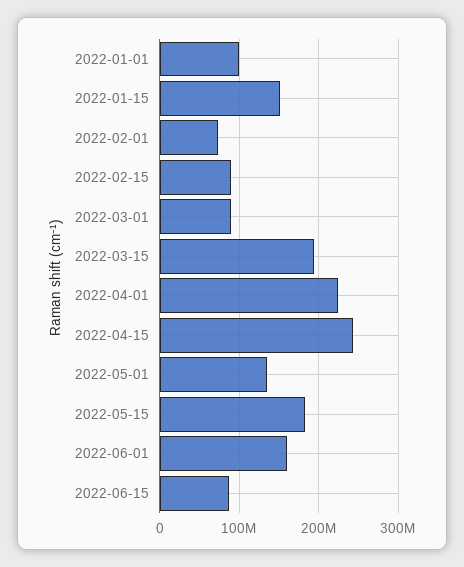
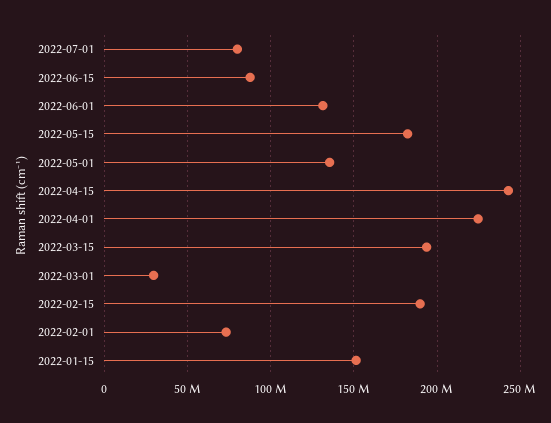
2022-01-01: 100000000 -> none
2022-02-15: 90000000 -> 190000000
2022-03-01: 90000000 -> 30000000
2022-06-01: 160000000 -> 130000000
2022-07-01: none -> 80000000

